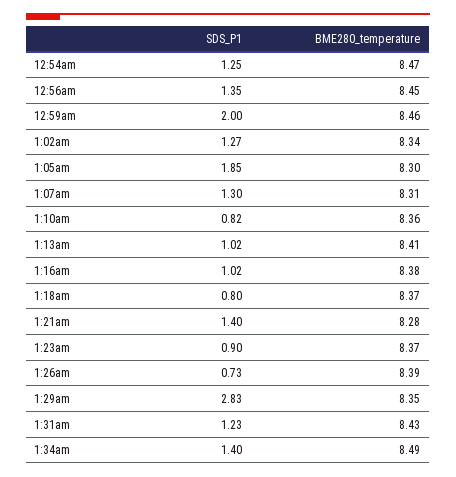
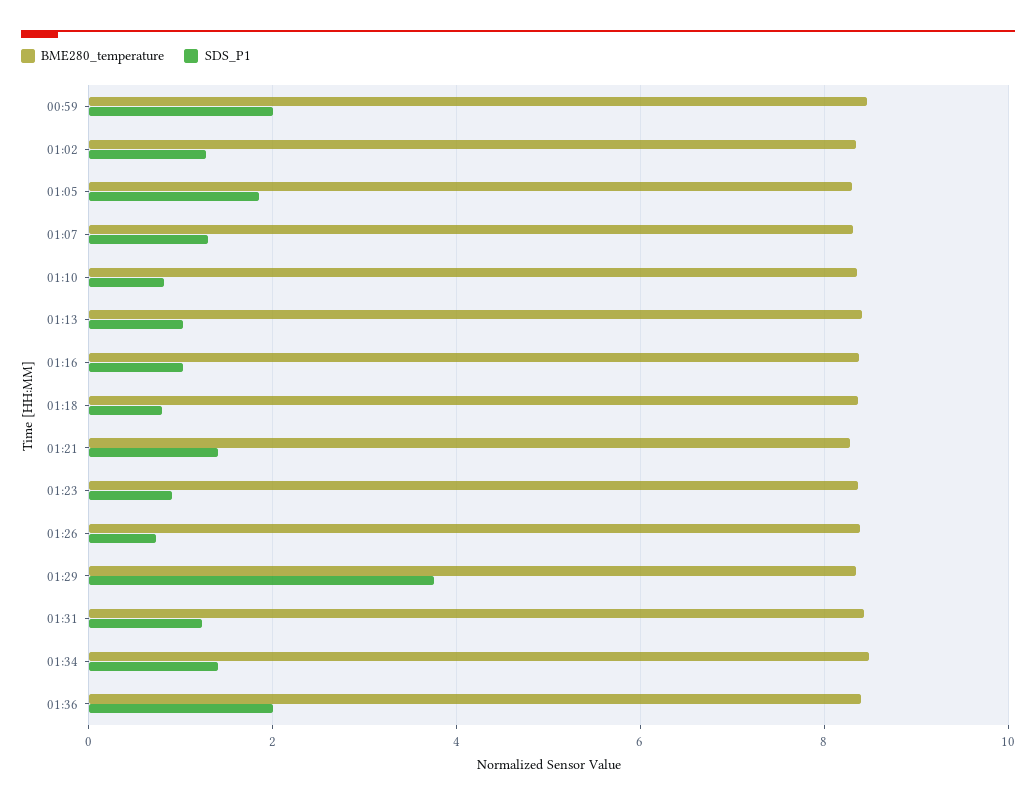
SDS_P1, 12:54am: 1.25 -> none
BME280_temperature, 12:54am: 8.47 -> none
SDS_P1, 12:56am: 1.35 -> none
BME280_temperature, 12:56am: 8.45 -> none
SDS_P1, 1:29am: 2.83 -> 3.8
BME280_temperature, 01:36: none -> 8.4
SDS_P1, 01:36: none -> 2

